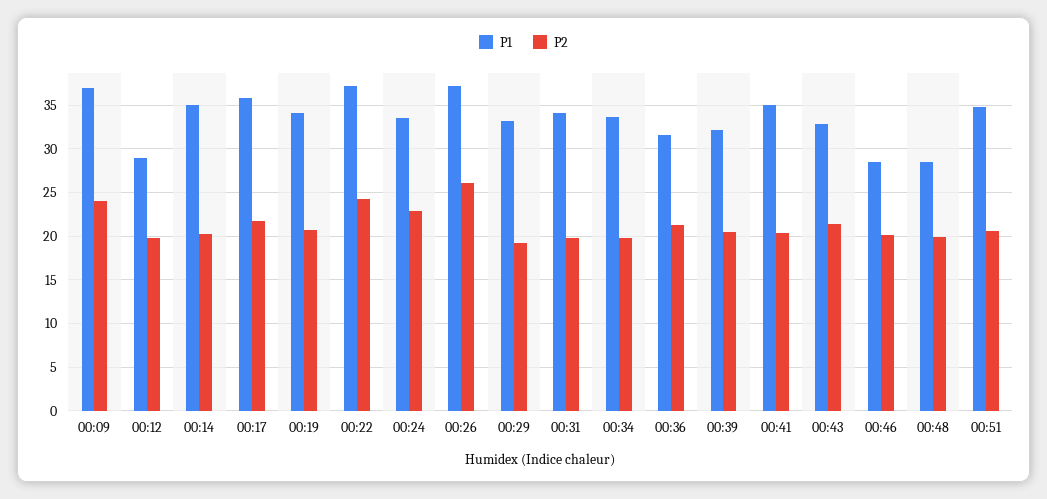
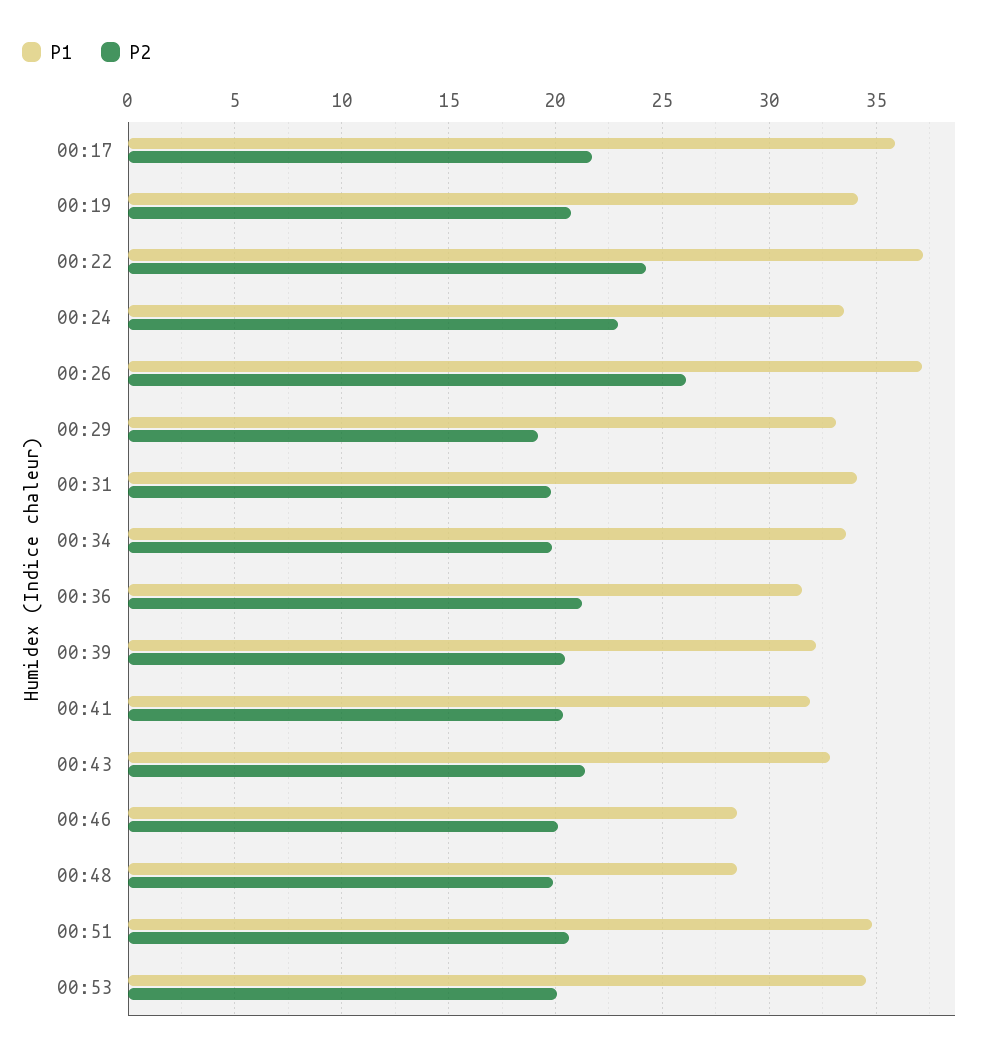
P1, 00:09: 37 -> none
P2, 00:09: 24 -> none
P1, 00:12: 29 -> none
P2, 00:12: 20 -> none
P1, 00:14: 35 -> none
P2, 00:14: 20 -> none
P1, 00:41: 35 -> 32
P1, 00:53: none -> 34.5
P2, 00:53: none -> 20

